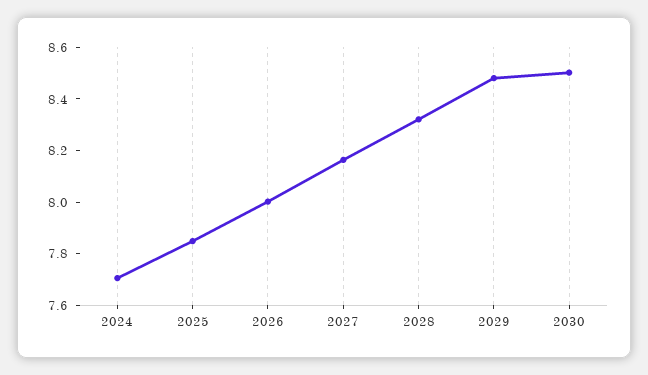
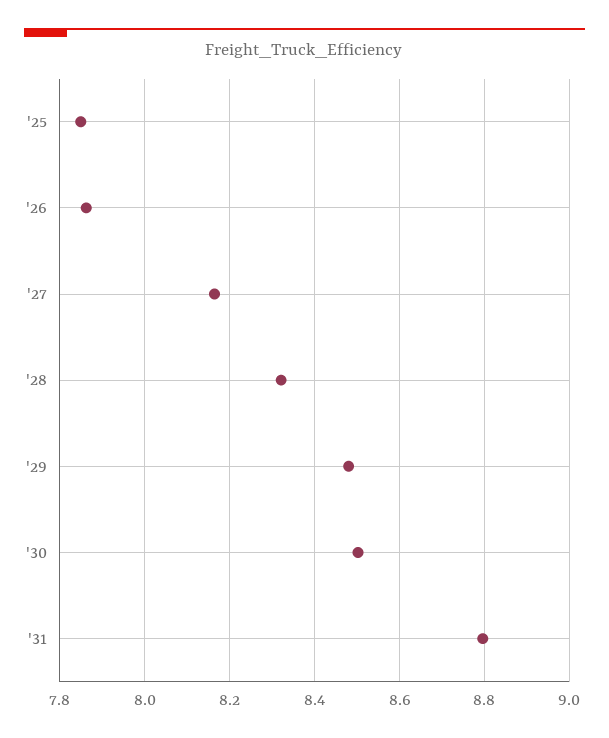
2024: 7.7 -> none
2026: 8 -> 7.86
'31: none -> 8.8

